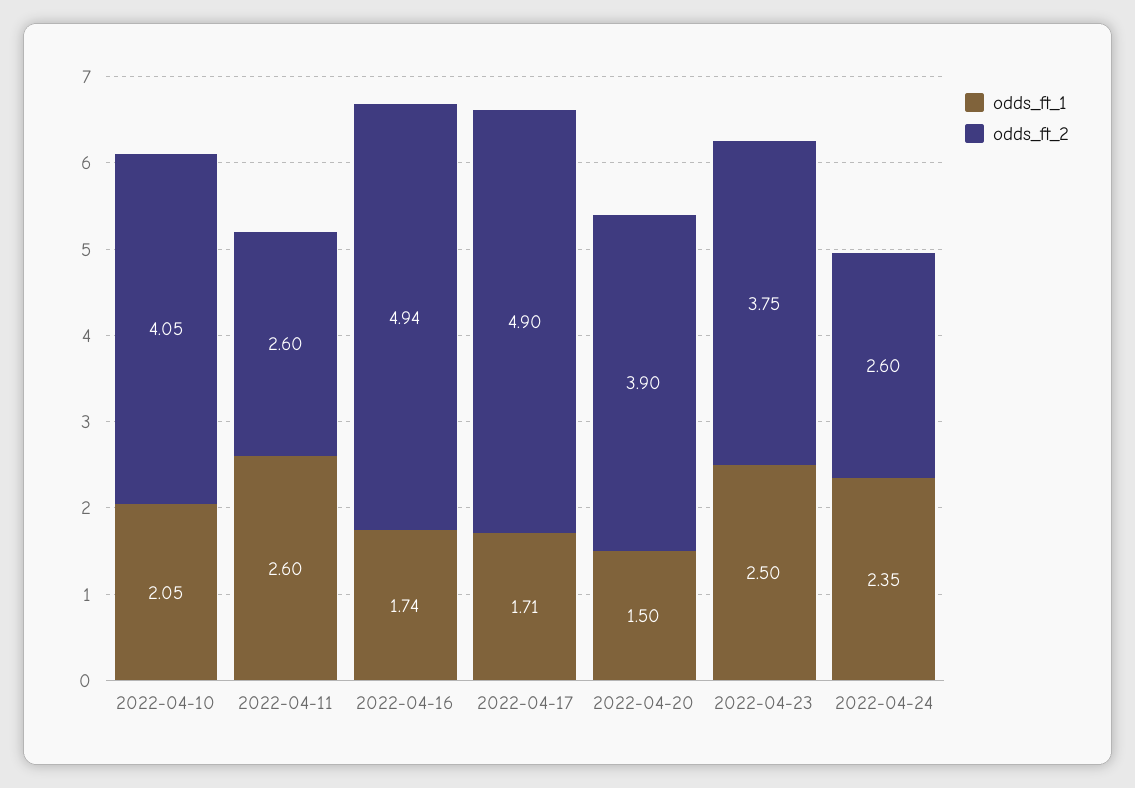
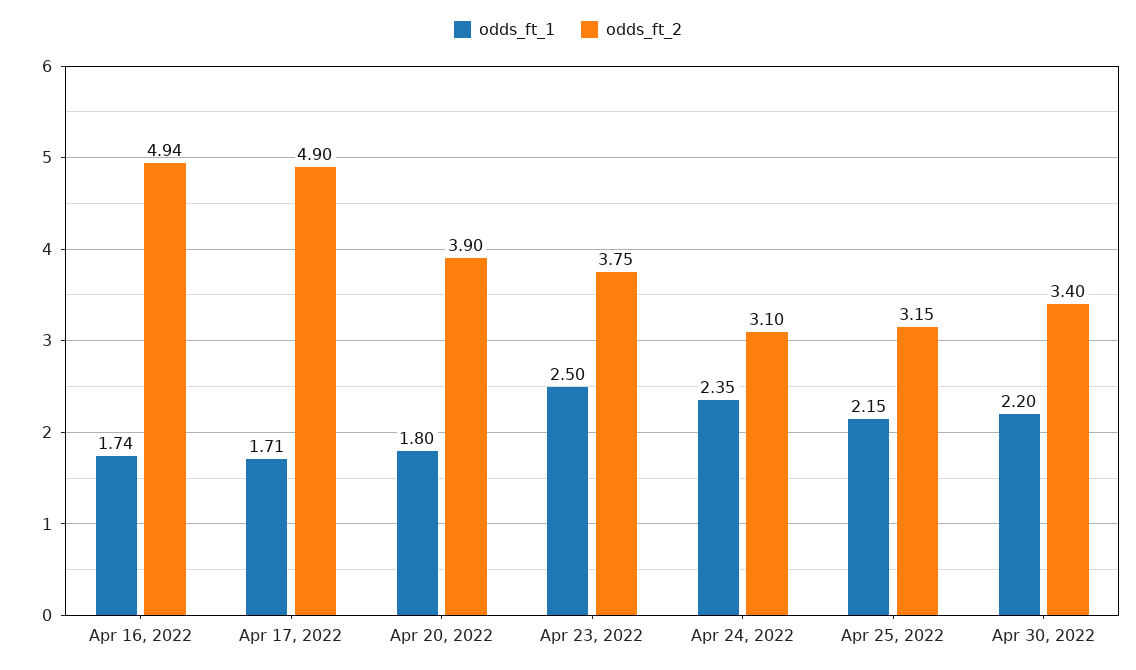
odds_ft_1, 2022-04-10: 2.05 -> none
odds_ft_2, 2022-04-10: 4.05 -> none
odds_ft_1, 2022-04-11: 2.6 -> none
odds_ft_2, 2022-04-11: 2.6 -> none
odds_ft_1, 2022-04-20: 1.5 -> 1.8
odds_ft_2, 2022-04-24: 2.6 -> 3.1
odds_ft_1, Apr 25, 2022: none -> 2.15
odds_ft_2, Apr 25, 2022: none -> 3.15
odds_ft_1, Apr 30, 2022: none -> 2.2
odds_ft_2, Apr 30, 2022: none -> 3.4

